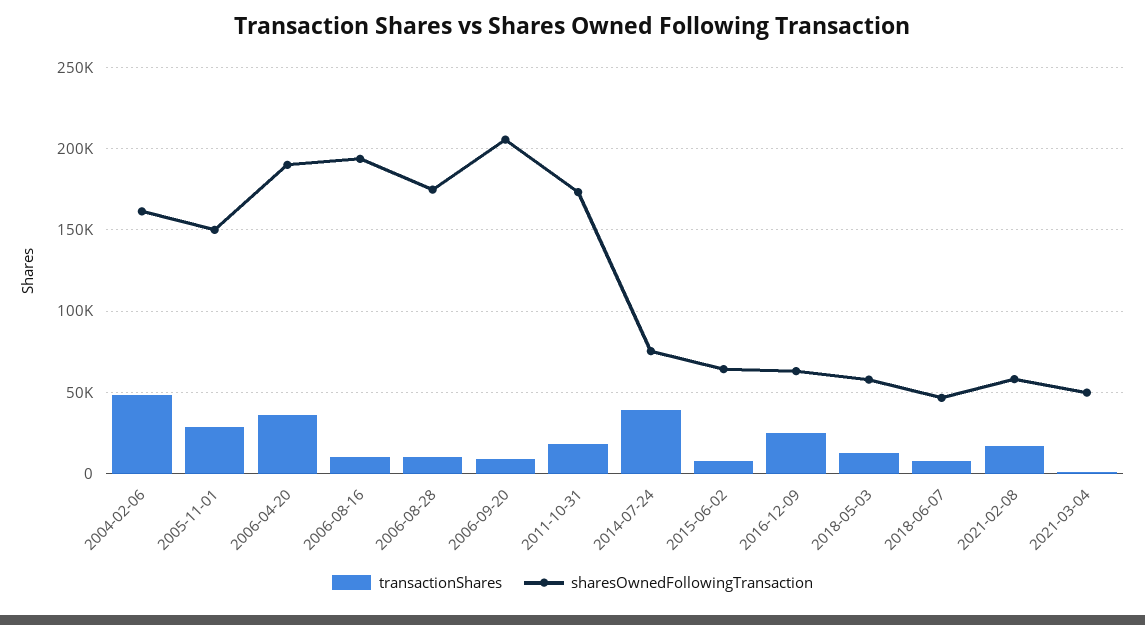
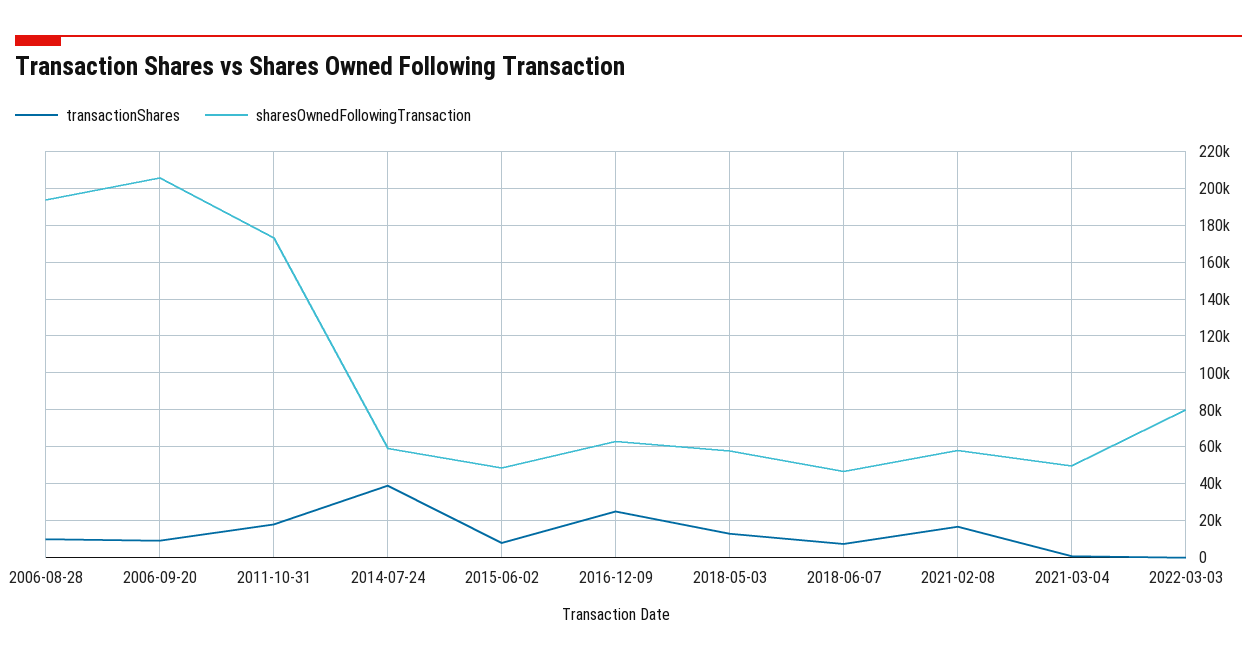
transactionShares, 2004-02-06: 50000 -> none
sharesOwnedFollowingTransaction, 2004-02-06: 160000 -> none
transactionShares, 2005-11-01: 30000 -> none
sharesOwnedFollowingTransaction, 2005-11-01: 150000 -> none
transactionShares, 2006-04-20: 35000 -> none
sharesOwnedFollowingTransaction, 2006-04-20: 190000 -> none
transactionShares, 2006-08-16: 10000 -> none
sharesOwnedFollowingTransaction, 2006-08-16: 195000 -> none
sharesOwnedFollowingTransaction, 2006-08-28: 175000 -> 195000
sharesOwnedFollowingTransaction, 2014-07-24: 75000 -> 60000
sharesOwnedFollowingTransaction, 2015-06-02: 65000 -> 50000
transactionShares, 2022-03-03: none -> 0
sharesOwnedFollowingTransaction, 2022-03-03: none -> 80000

